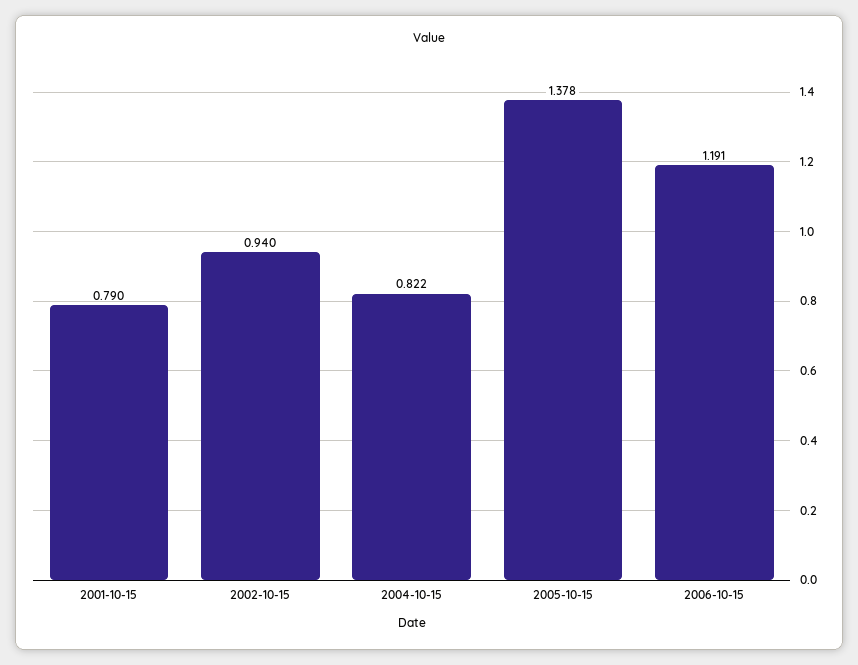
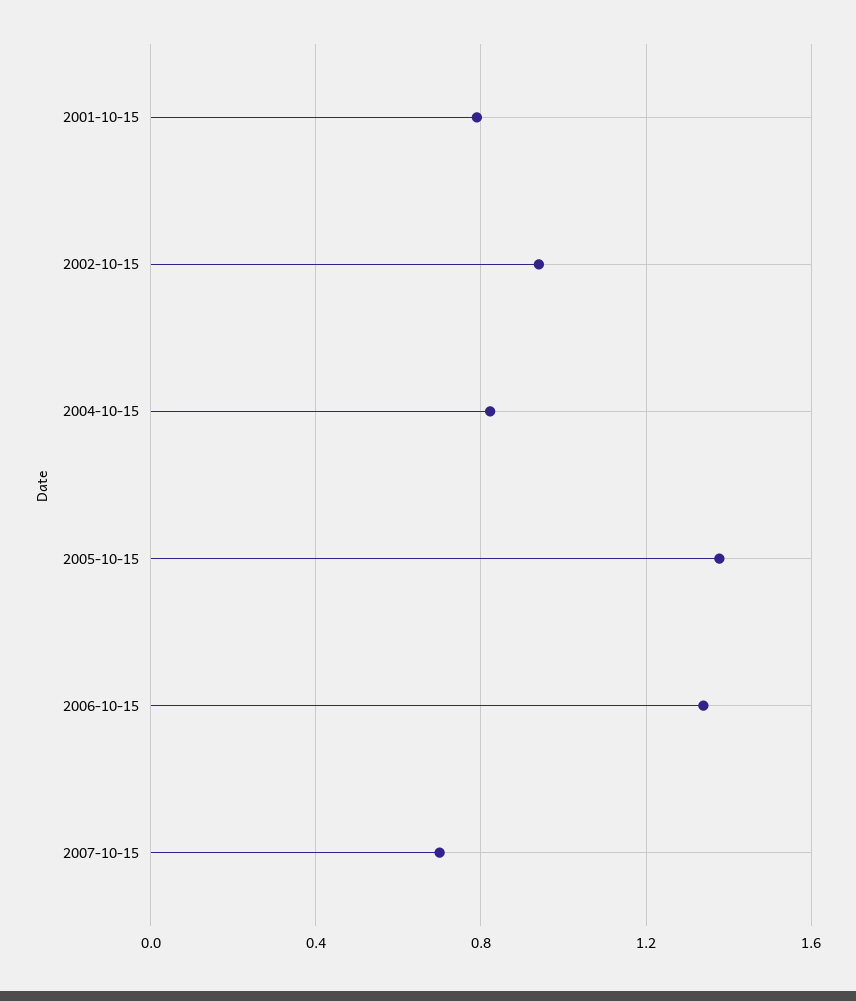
2006-10-15: 1.191 -> 1.35
2007-10-15: none -> 0.7

